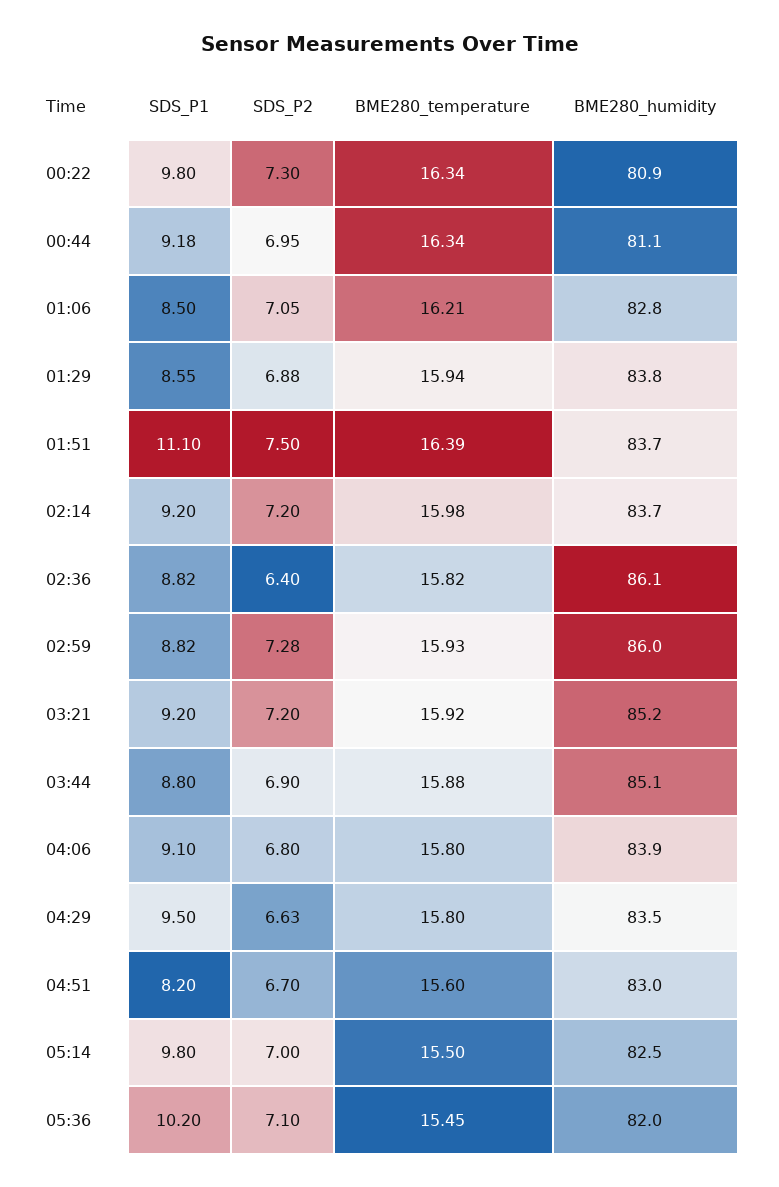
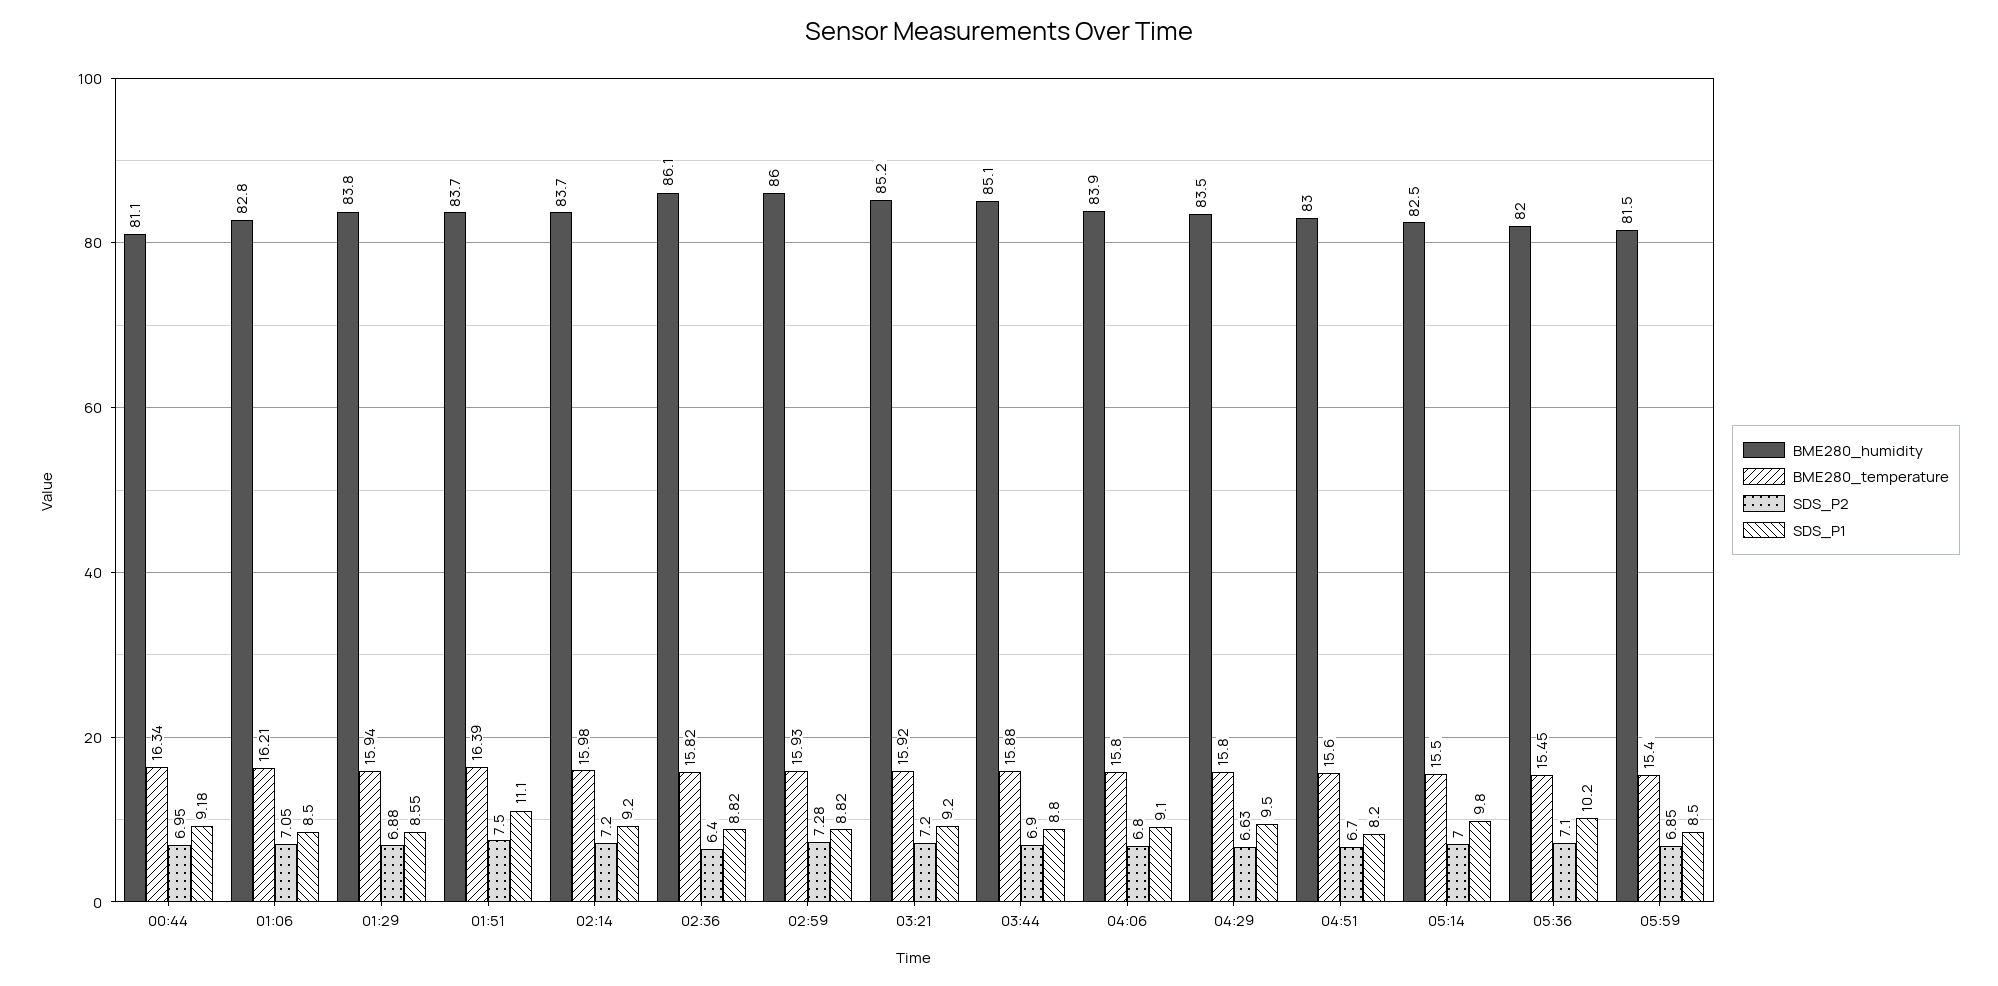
SDS_P1, 00:22: 9.8 -> none
SDS_P2, 00:22: 7.3 -> none
BME280_temperature, 00:22: 16.34 -> none
BME280_humidity, 00:22: 80.9 -> none
BME280_humidity, 05:59: none -> 81.5
BME280_temperature, 05:59: none -> 15.4
SDS_P2, 05:59: none -> 6.85
SDS_P1, 05:59: none -> 8.5

